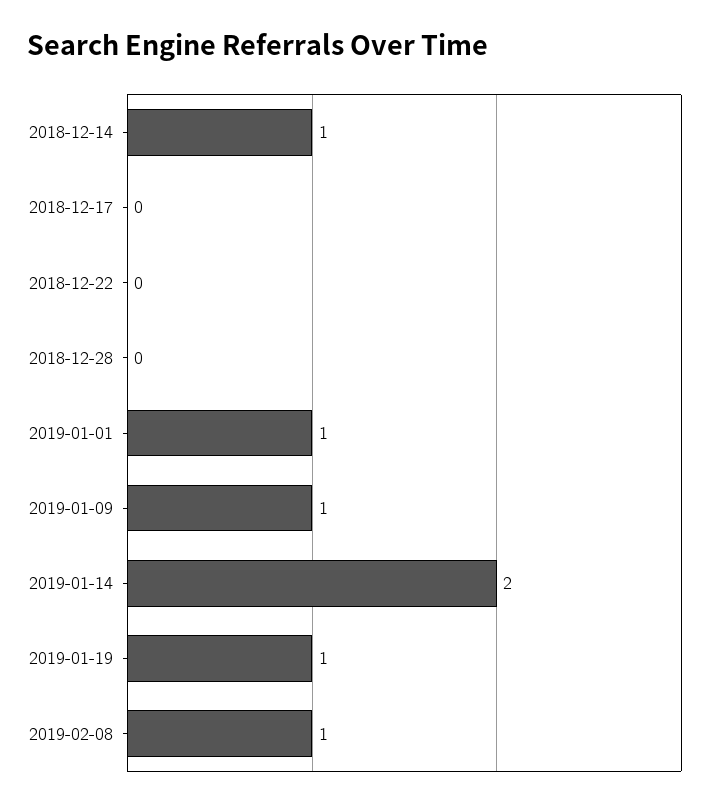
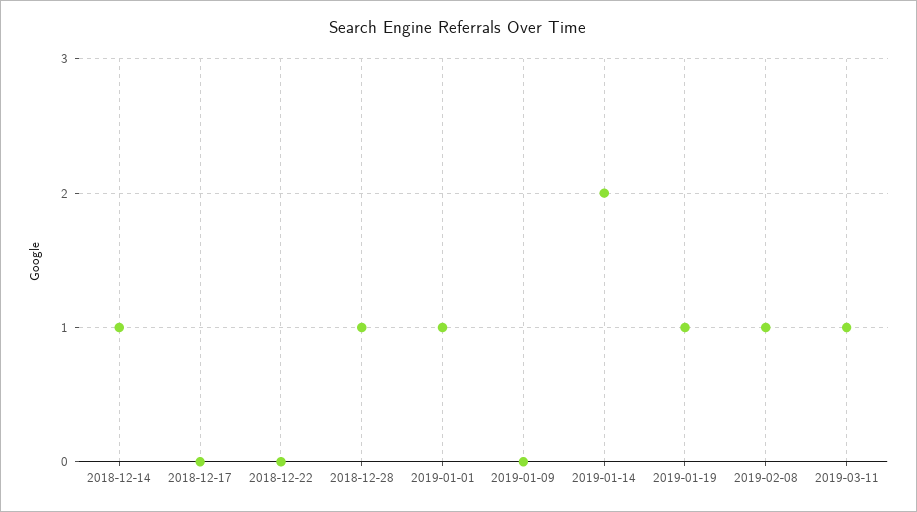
2018-12-28: 0 -> 1
2019-01-09: 1 -> 0
2019-03-11: none -> 1

